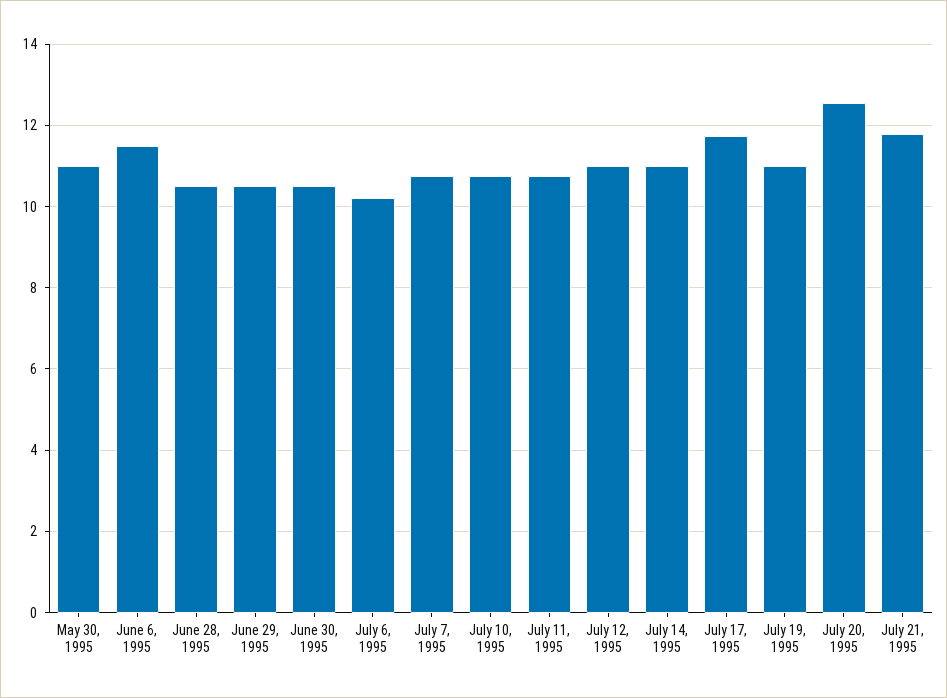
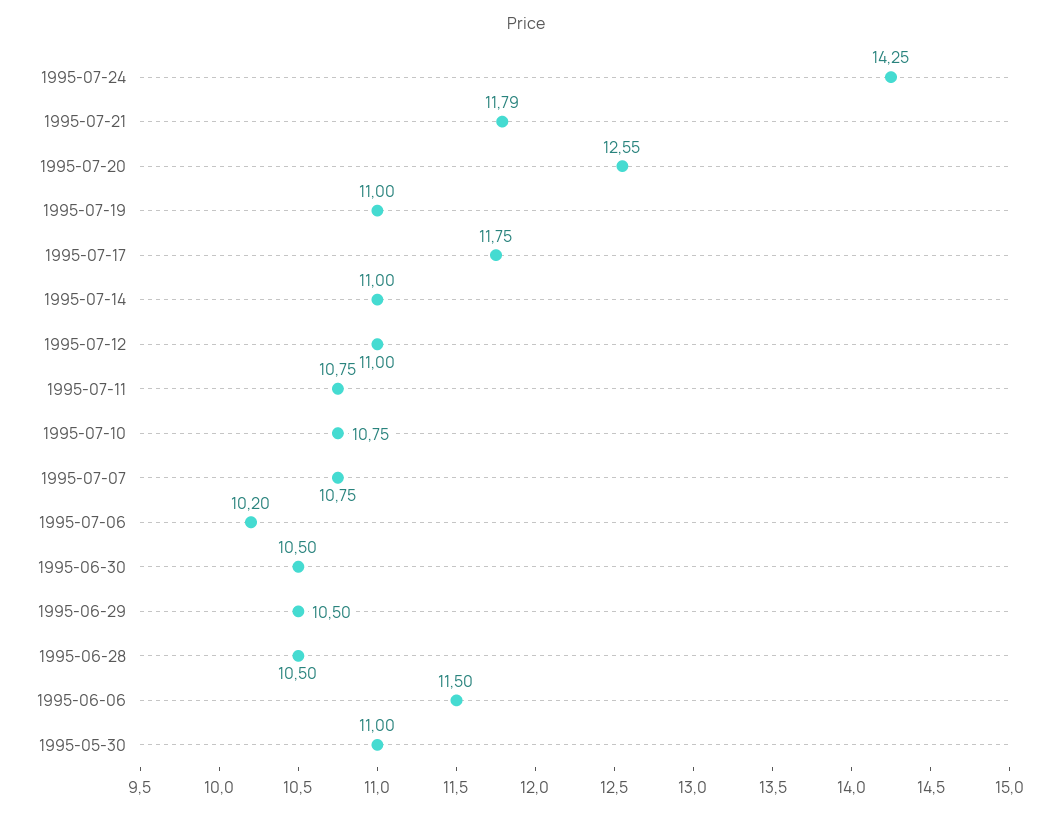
1995-07-24: none -> 14.25

